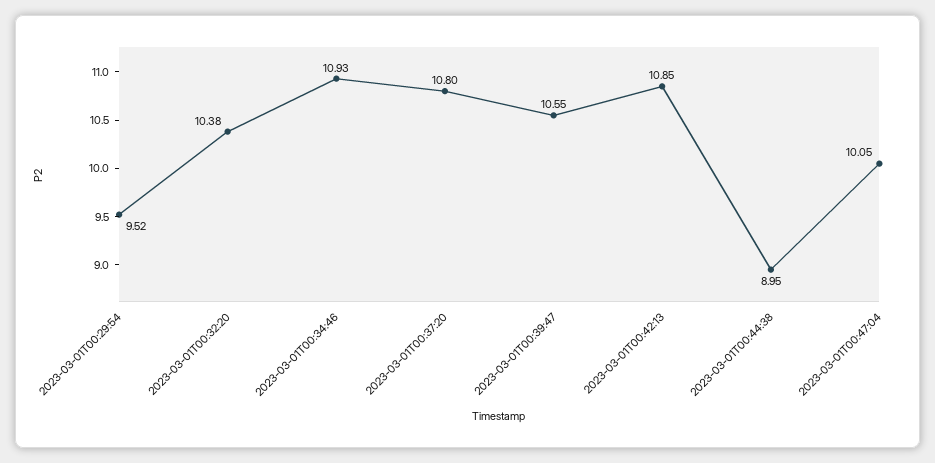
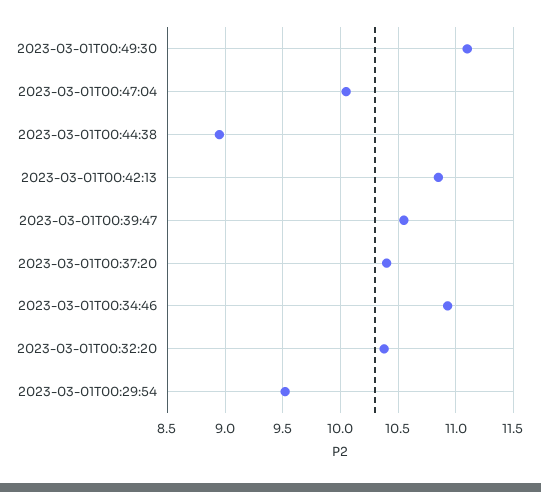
2023-03-01T00:37:20: 10.8 -> 10.4
2023-03-01T00:49:30: none -> 11.1

